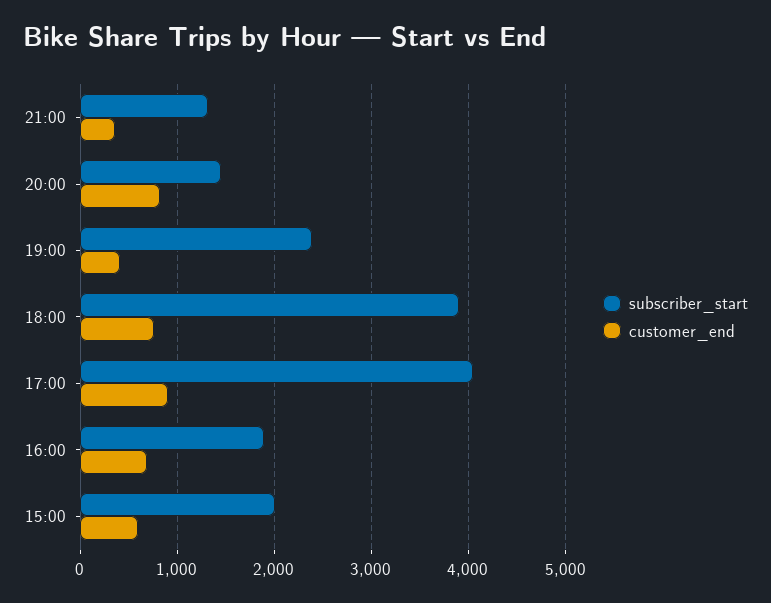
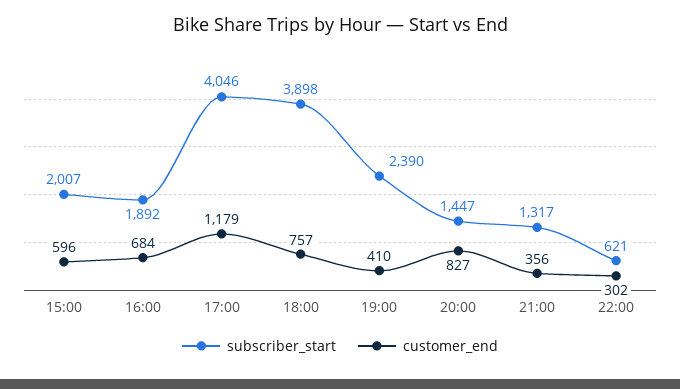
customer_end, 17:00: 900 -> 1179
subscriber_start, 22:00: none -> 621
customer_end, 22:00: none -> 302

